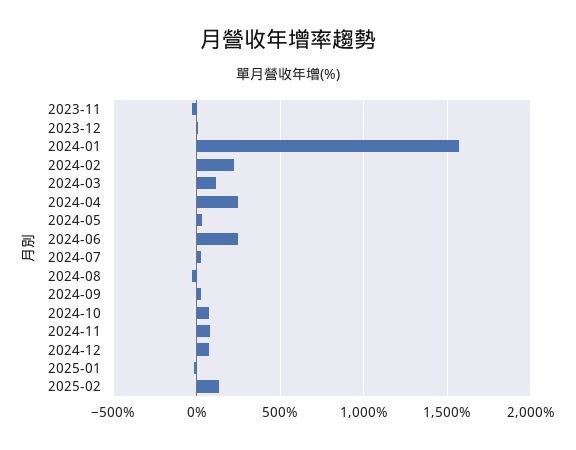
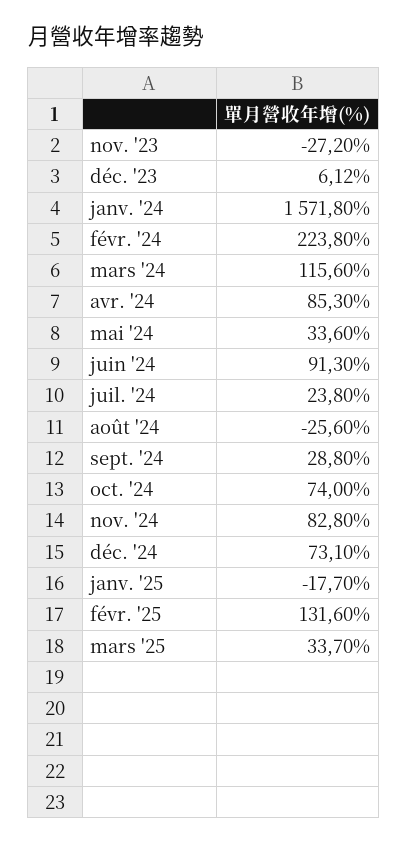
2024-04: 250 -> 85.3
2024-06: 250 -> 91.3
mars '25: none -> 33.7

